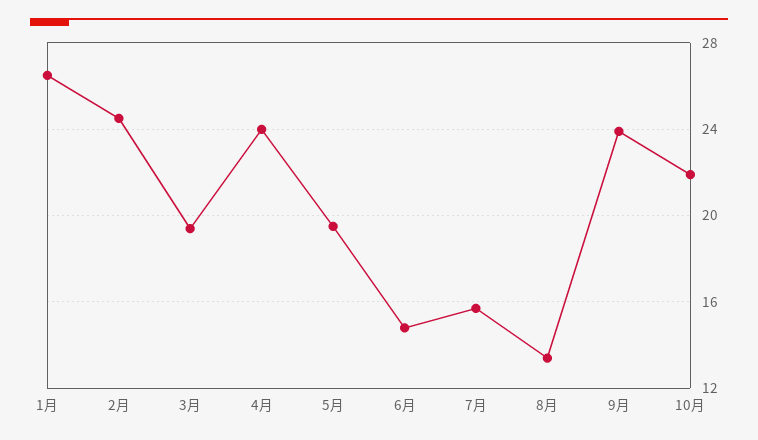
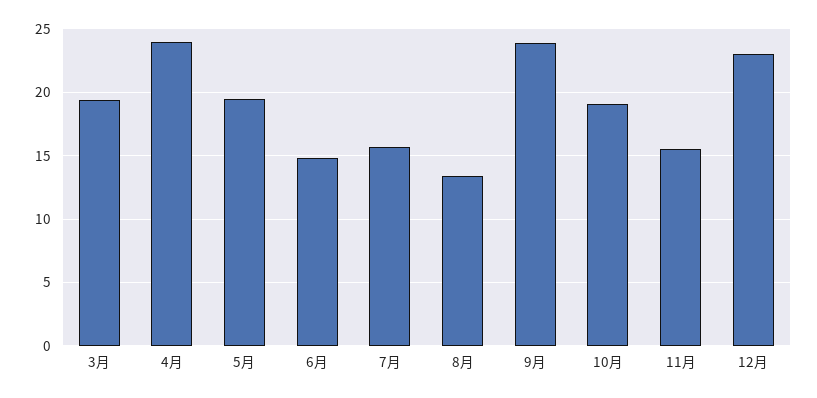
1月: 26.5 -> none
2月: 24.5 -> none
10月: 22 -> 19
11月: none -> 15.5
12月: none -> 23

